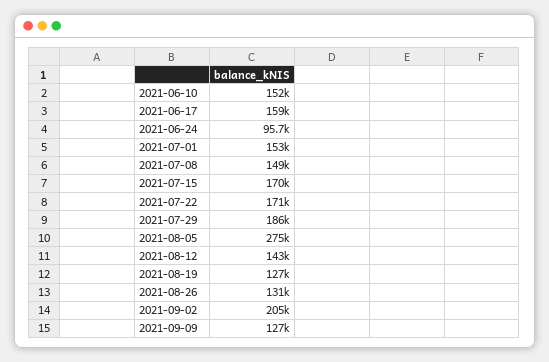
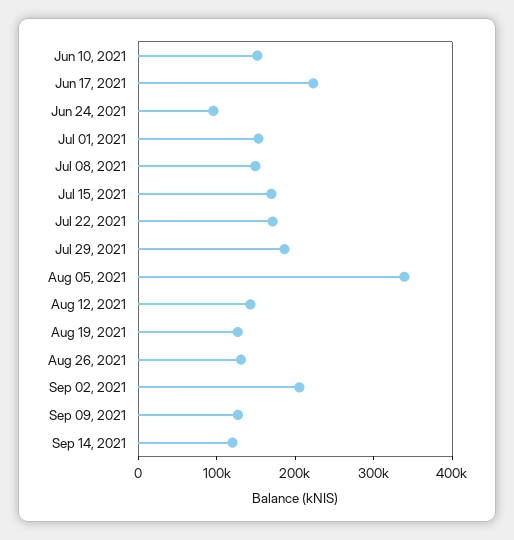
2021-06-17: 159000 -> 220000
2021-08-05: 275000 -> 340000
Sep 14, 2021: none -> 120000

